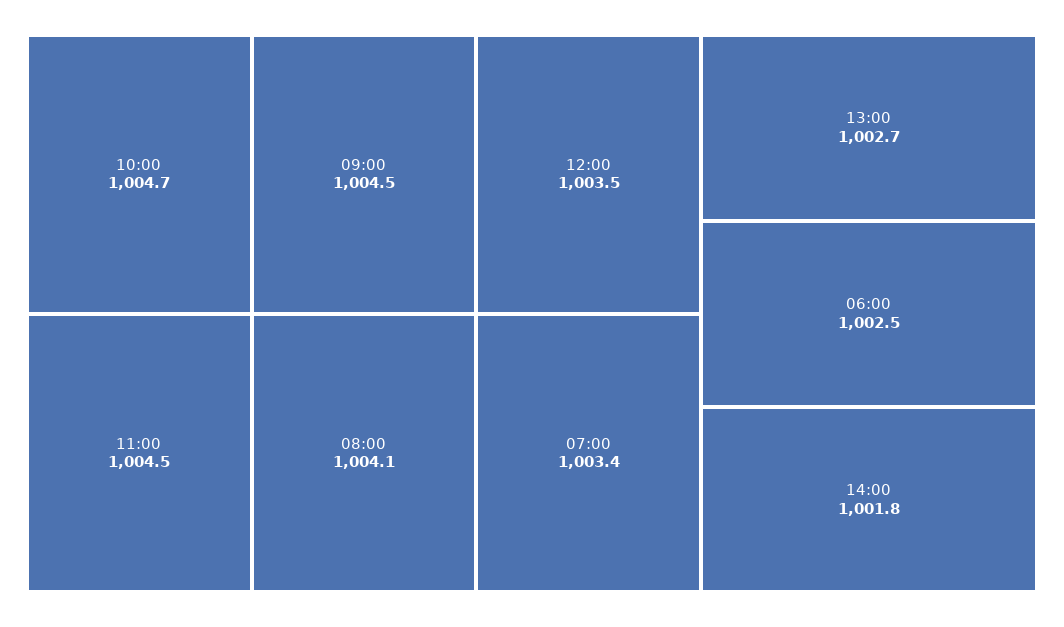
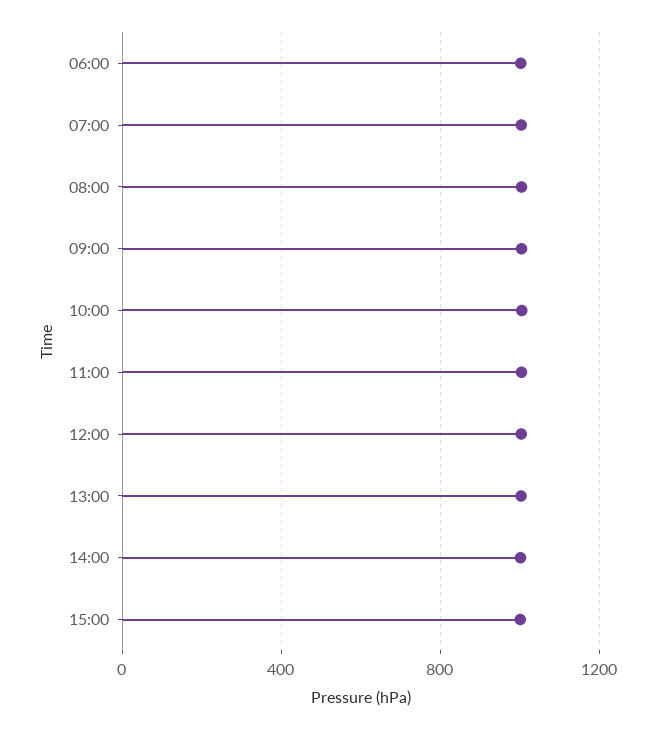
15:00: none -> 1000

